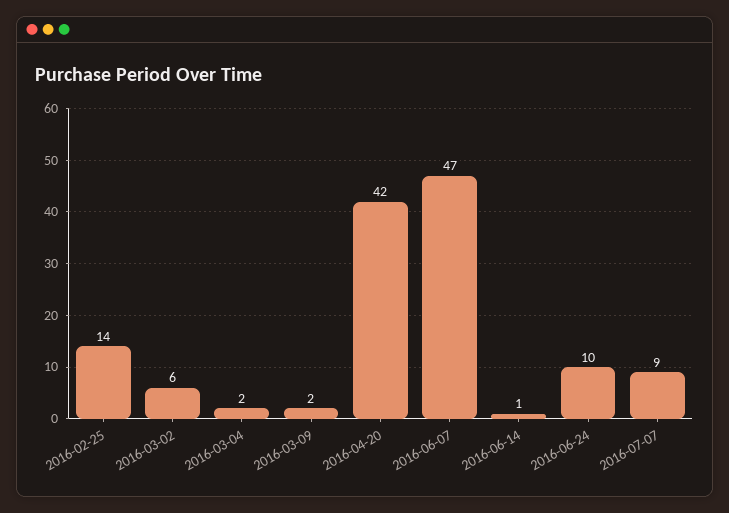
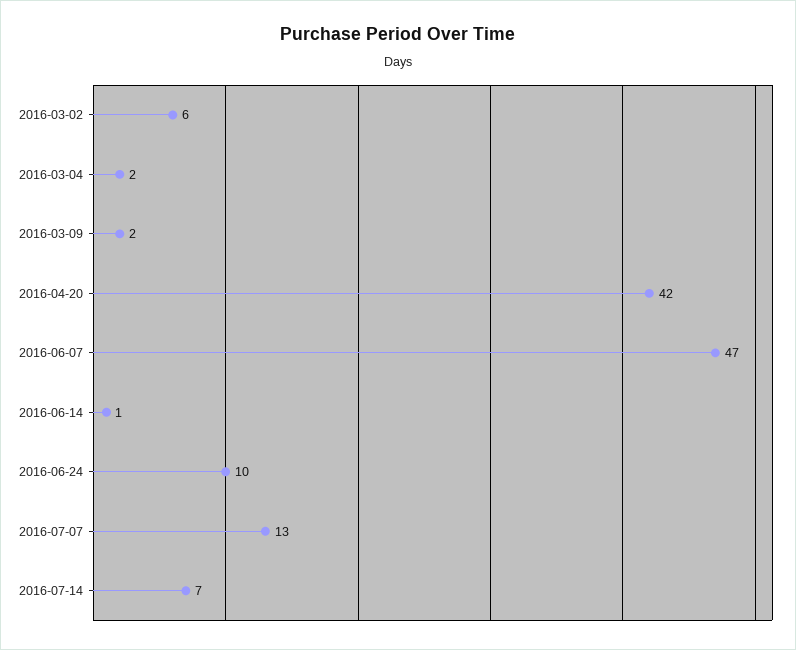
2016-02-25: 14 -> none
2016-07-07: 9 -> 13
2016-07-14: none -> 7

